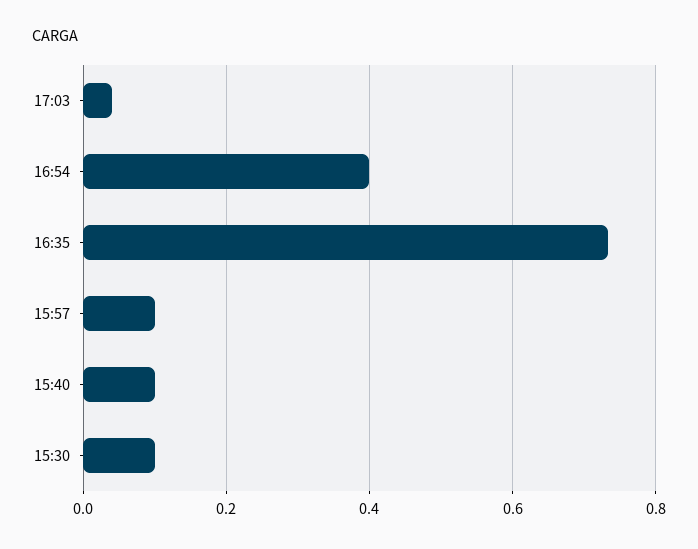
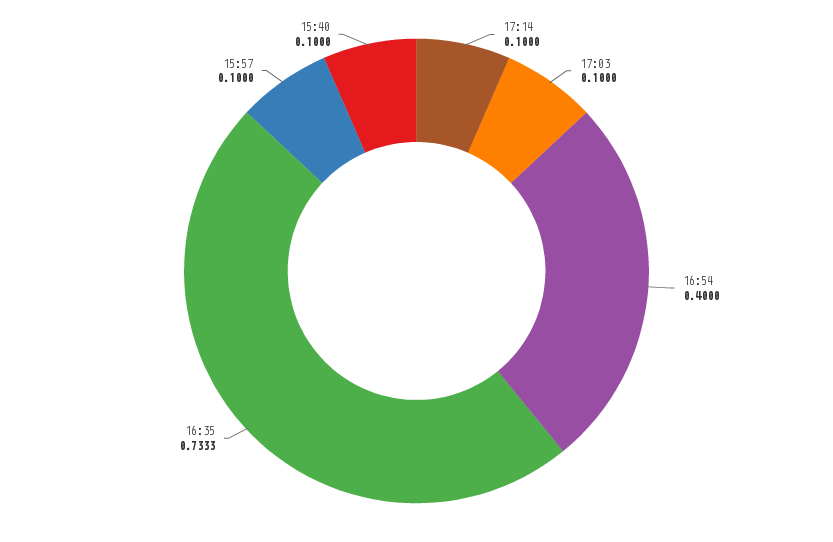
17:03: 0.04 -> 0.1
15:30: 0.1 -> none
17:14: none -> 0.1

